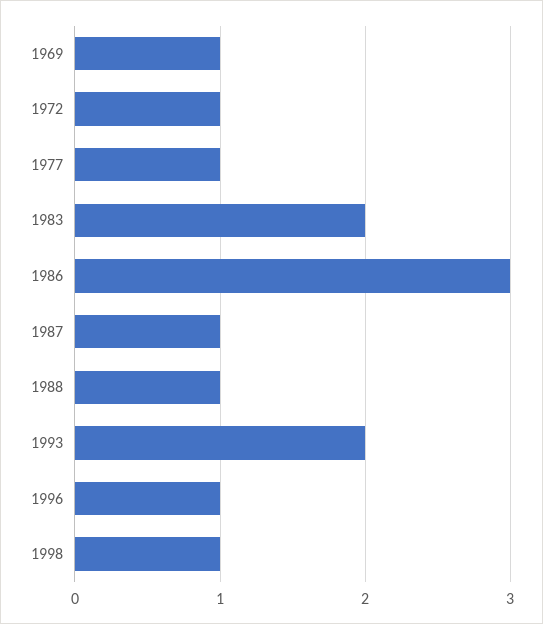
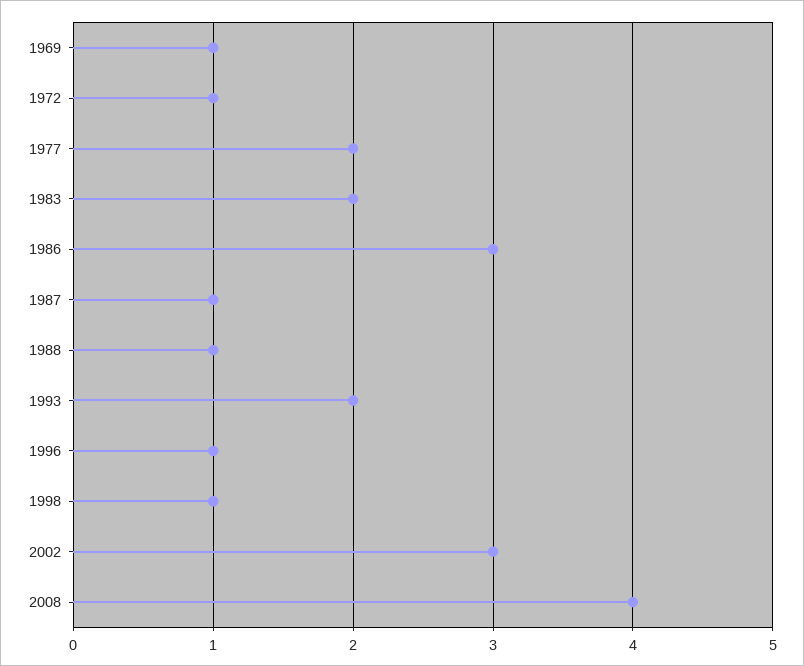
1977: 1 -> 2
2002: none -> 3
2008: none -> 4

